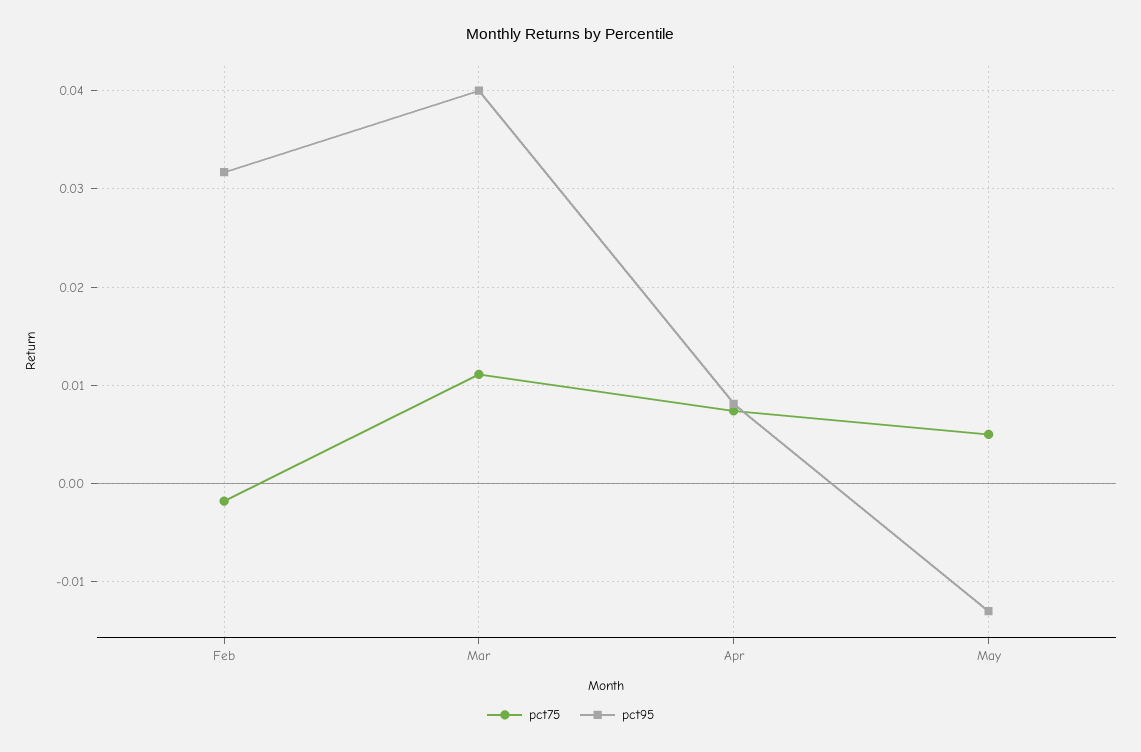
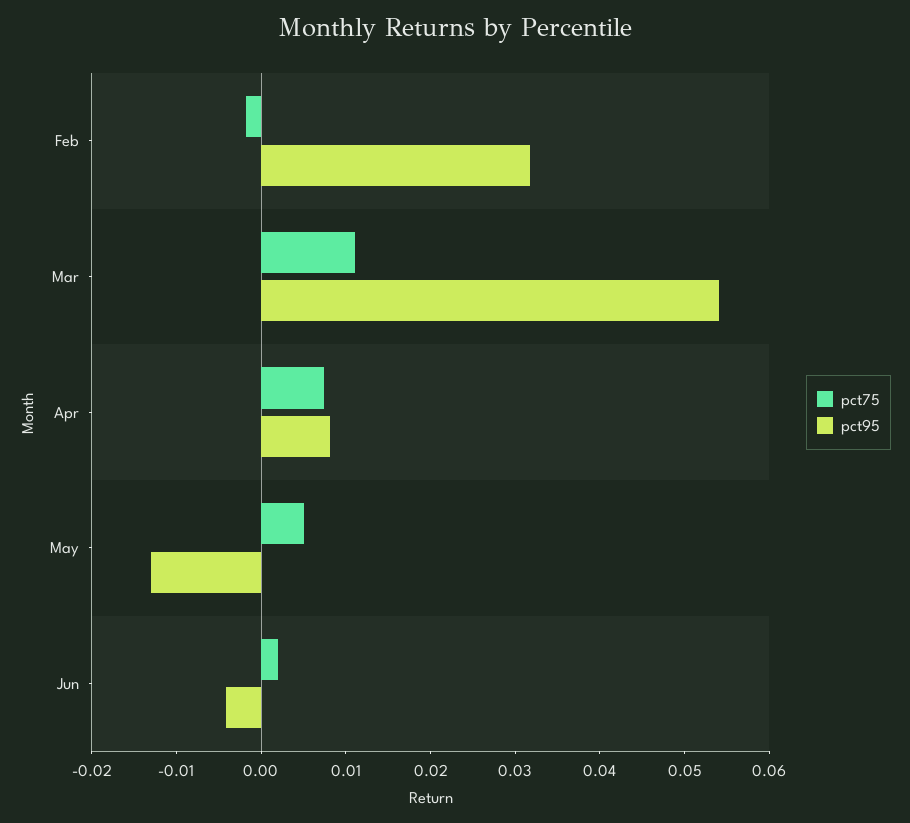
pct95, Mar: 0.04 -> 0.054
pct75, Jun: none -> 0.002
pct95, Jun: none -> -0.004

